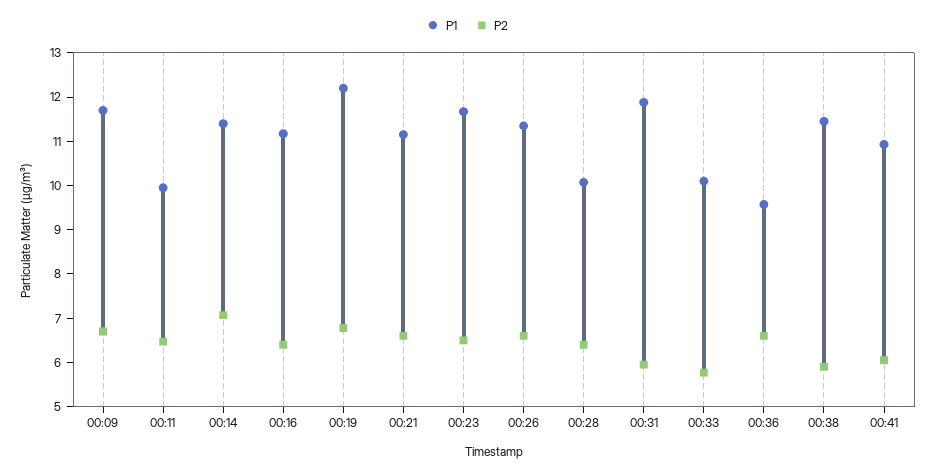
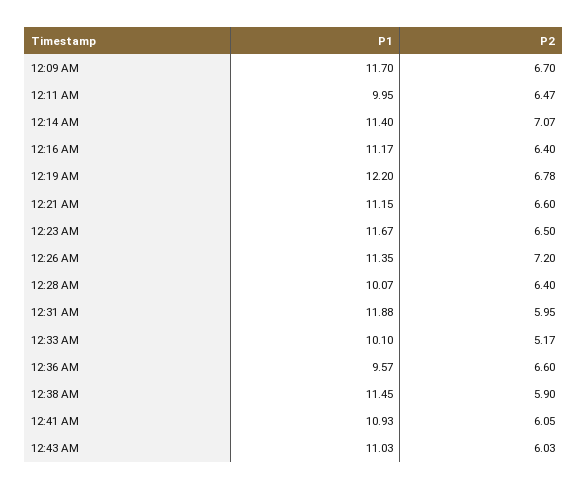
P2, 00:26: 6.6 -> 7.2
P2, 00:33: 5.8 -> 5.17
P1, 12:43 AM: none -> 11.03
P2, 12:43 AM: none -> 6.03

